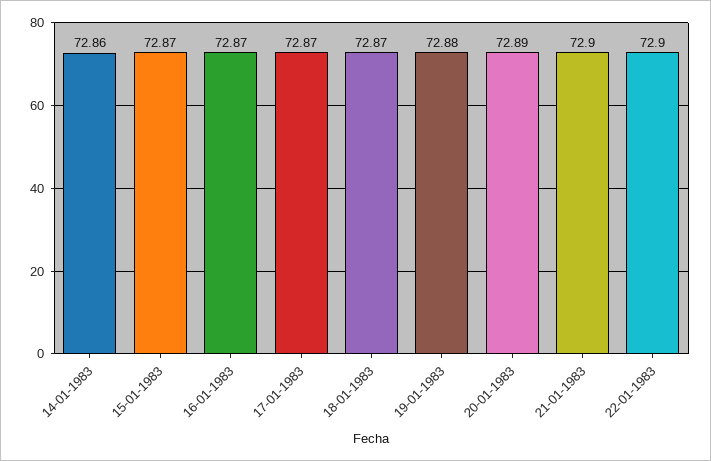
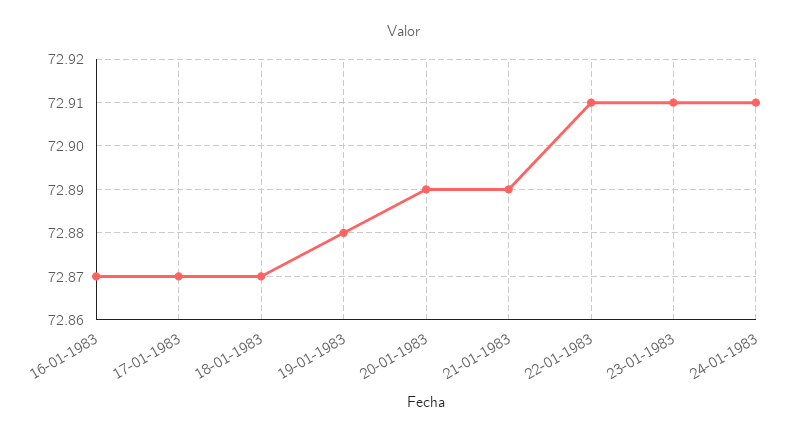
14-01-1983: 72.86 -> none
15-01-1983: 72.87 -> none
21-01-1983: 72.9 -> 72.89
22-01-1983: 72.9 -> 72.91
23-01-1983: none -> 72.91
24-01-1983: none -> 72.91

